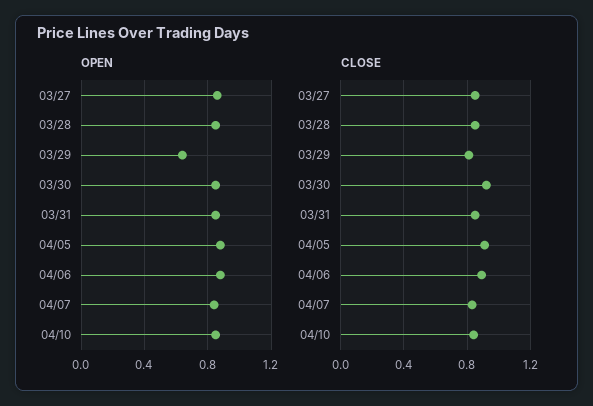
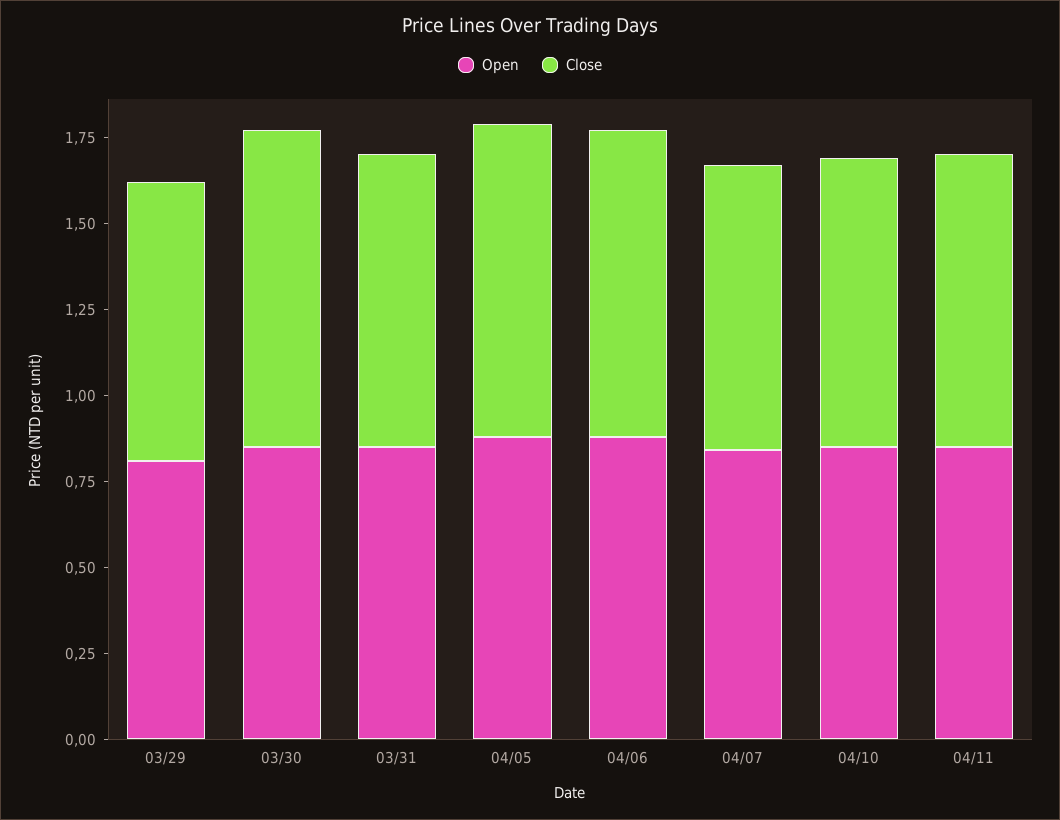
OPEN, 03/27: 0.85 -> none
OPEN, 03/28: 0.85 -> none
OPEN, 03/29: 0.65 -> 0.8
CLOSE, 03/27: 0.85 -> none
CLOSE, 03/28: 0.85 -> none
OPEN, 04/11: none -> 0.85
CLOSE, 04/11: none -> 0.85

